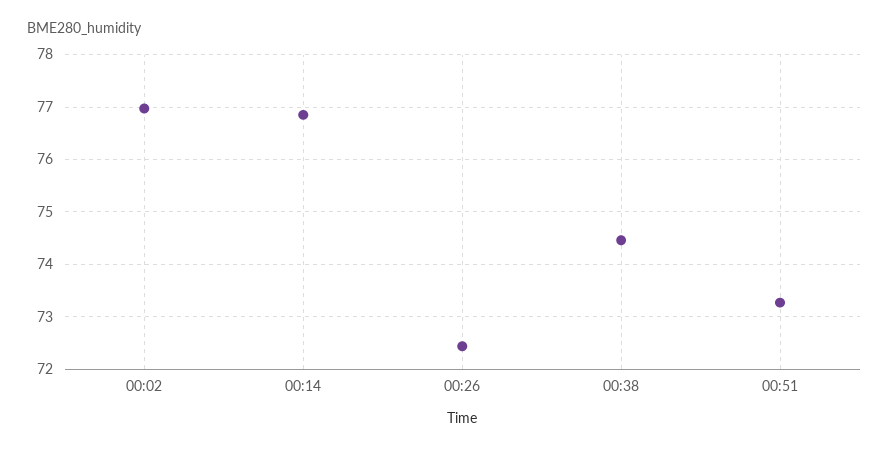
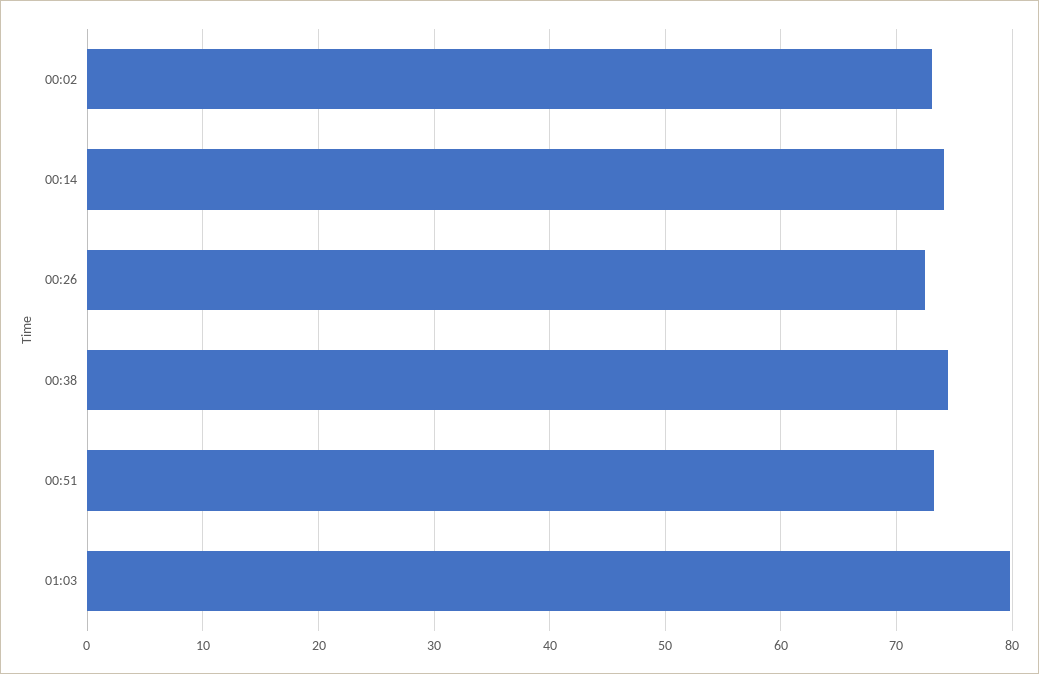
00:02: 77 -> 73
00:14: 76.8 -> 74
01:03: none -> 80

